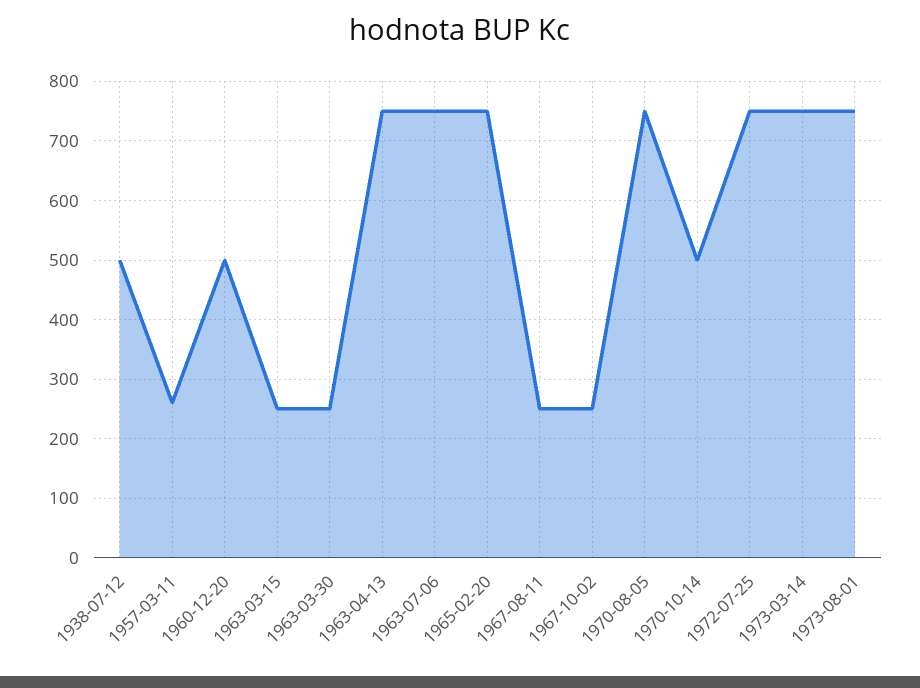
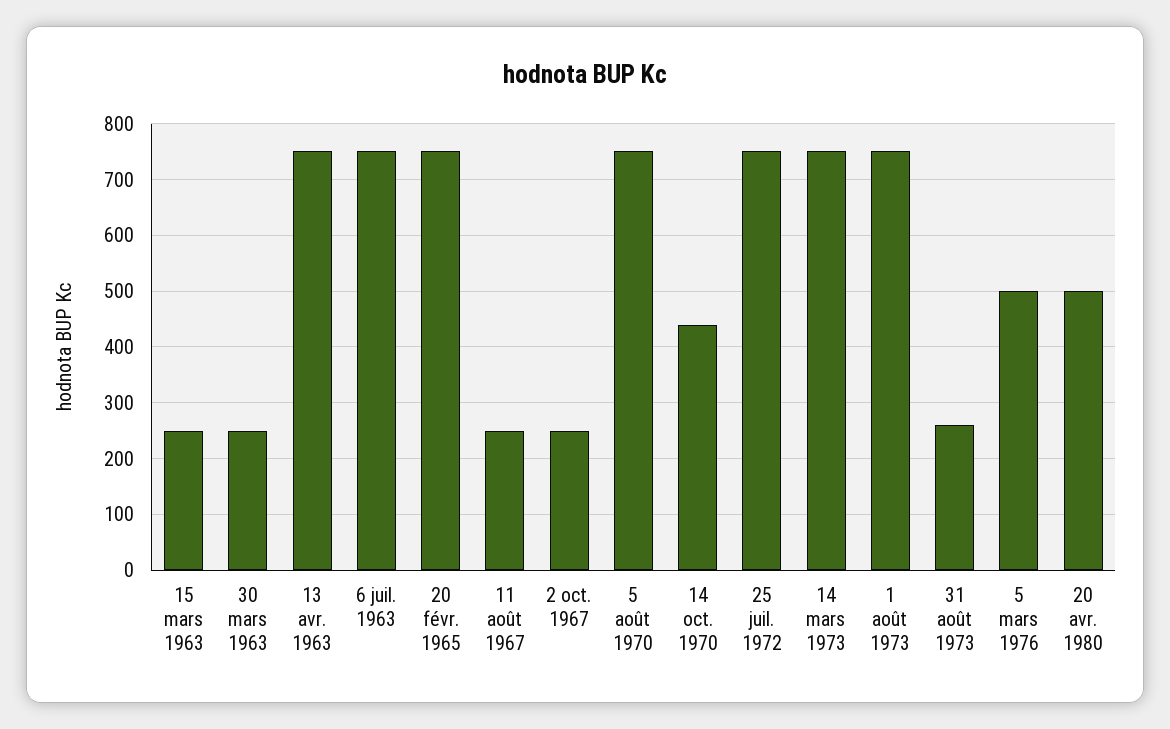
1938-07-12: 500 -> none
1957-03-11: 260 -> none
1960-12-20: 500 -> none
1970-10-14: 500 -> 440
31 août 1973: none -> 260
5 mars 1976: none -> 500
20 avr. 1980: none -> 500

